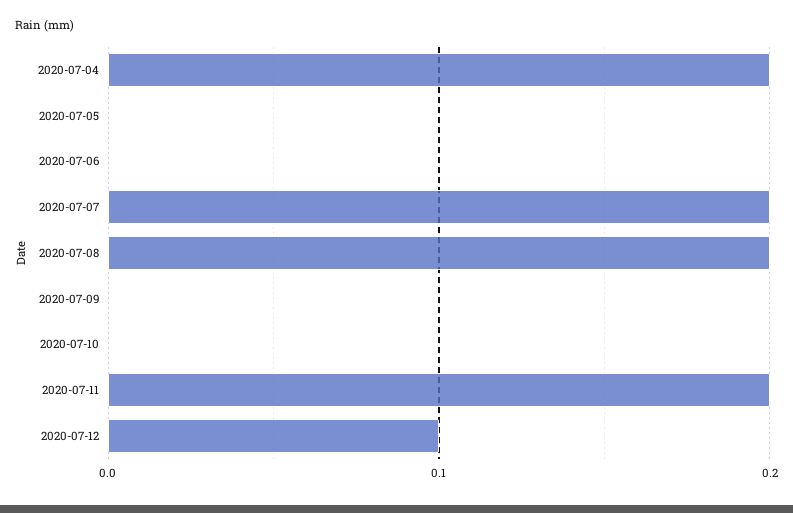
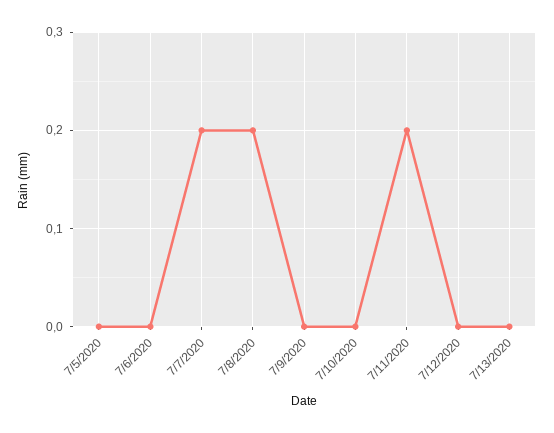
2020-07-04: 0.2 -> none
2020-07-12: 0.1 -> 0
7/13/2020: none -> 0

